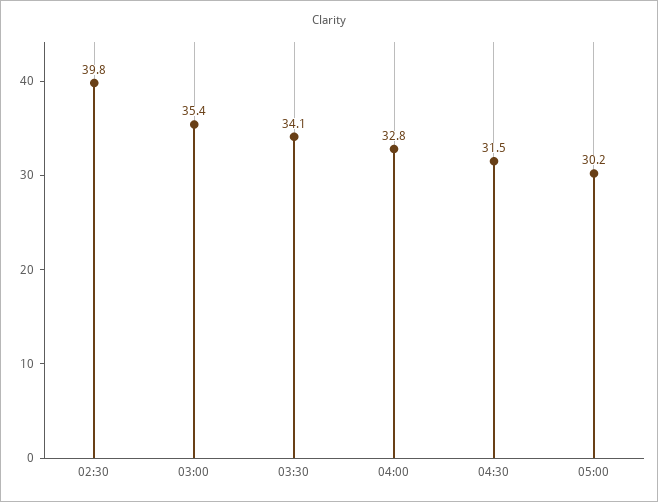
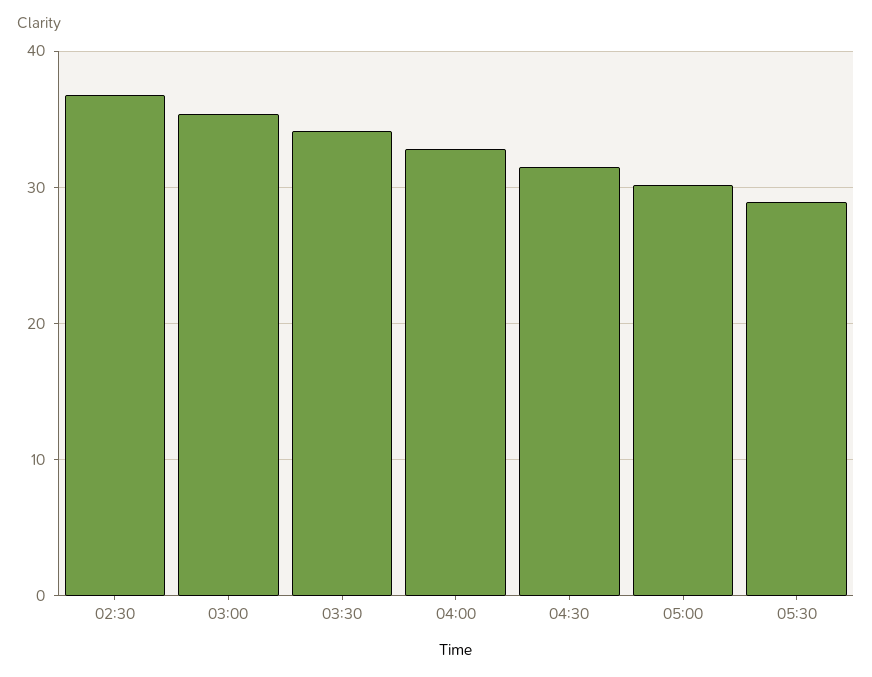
02:30: 39.8 -> 37
05:30: none -> 29

